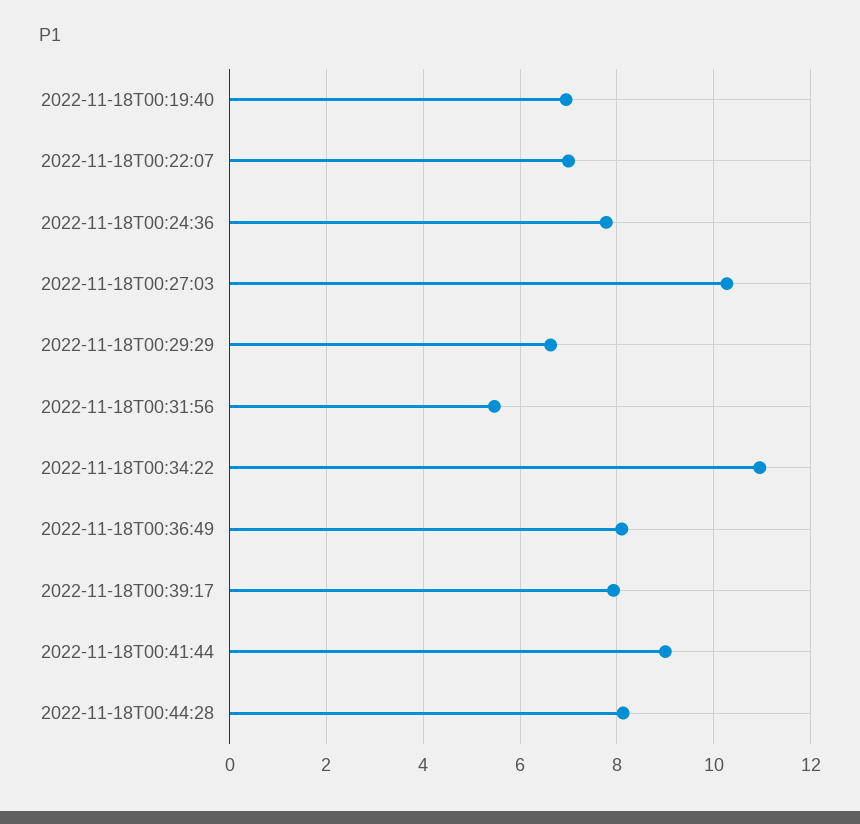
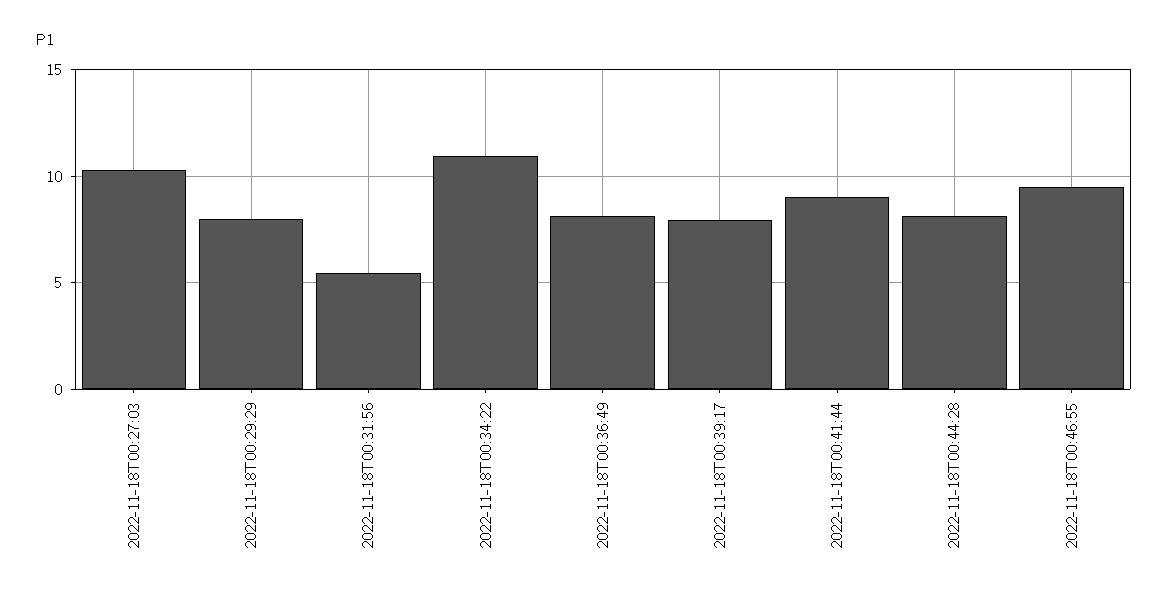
2022-11-18T00:19:40: 7 -> none
2022-11-18T00:22:07: 7 -> none
2022-11-18T00:24:36: 7.8 -> none
2022-11-18T00:29:29: 6.6 -> 8
2022-11-18T00:46:55: none -> 9.5

